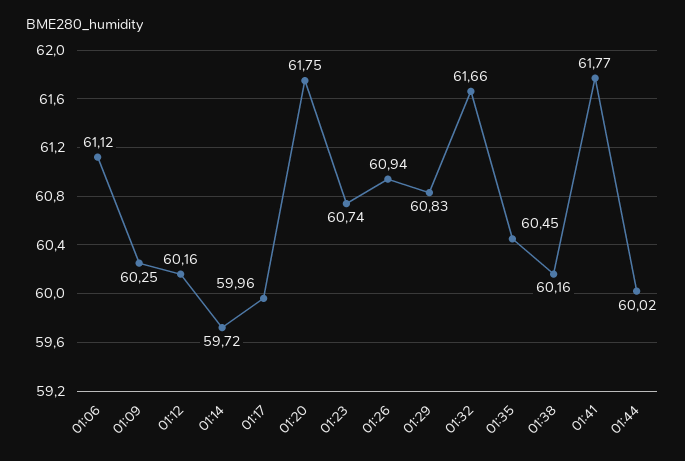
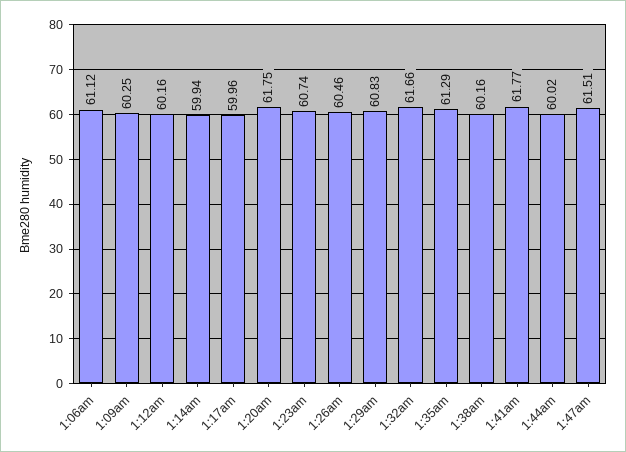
01:14: 59.72 -> 59.94
01:26: 60.94 -> 60.46
01:35: 60.45 -> 61.29
1:47am: none -> 61.51

